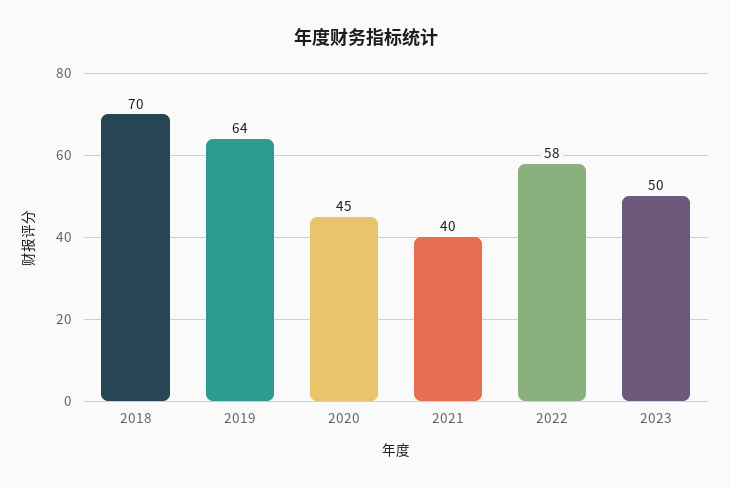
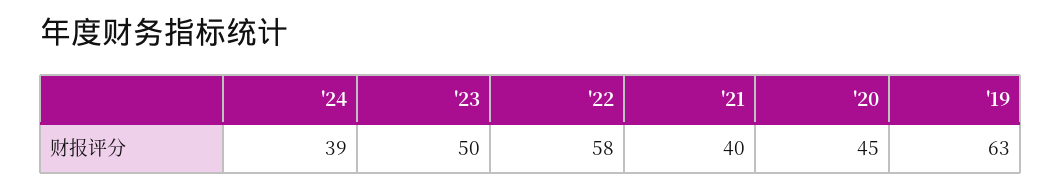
2018: 70 -> none
2019: 64 -> 63
'24: none -> 39

